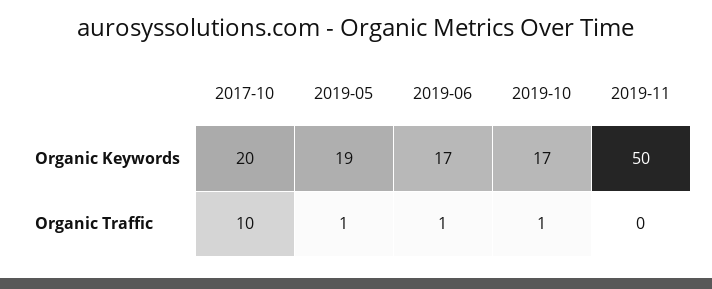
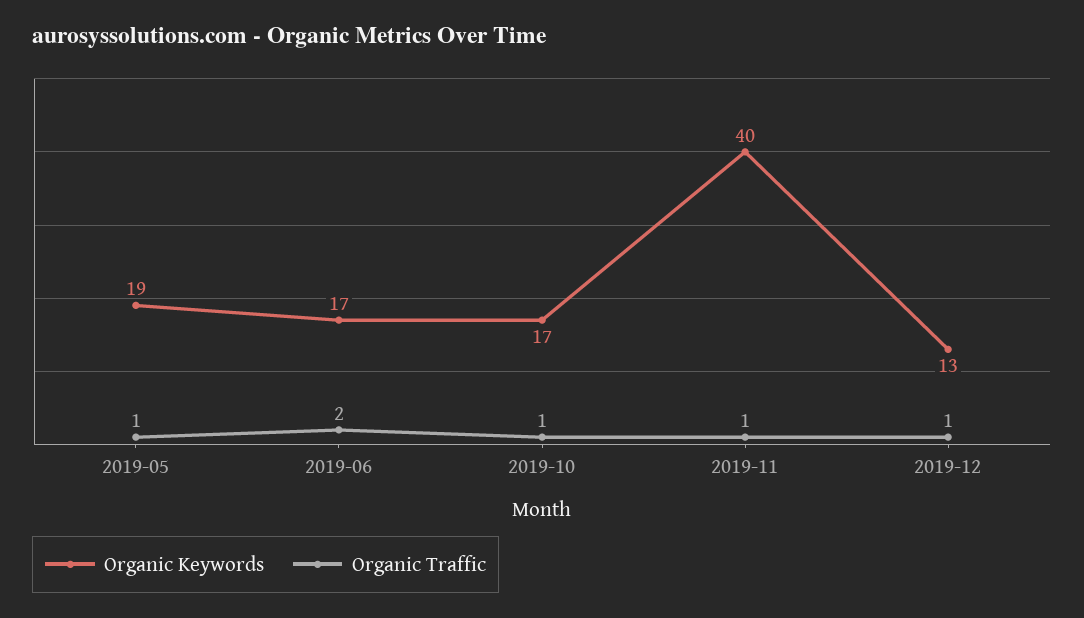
Organic Keywords, 2017-10: 20 -> none
Organic Keywords, 2019-11: 50 -> 40
Organic Traffic, 2017-10: 10 -> none
Organic Traffic, 2019-06: 1 -> 2
Organic Traffic, 2019-11: 0 -> 1
Organic Keywords, 2019-12: none -> 13
Organic Traffic, 2019-12: none -> 1

